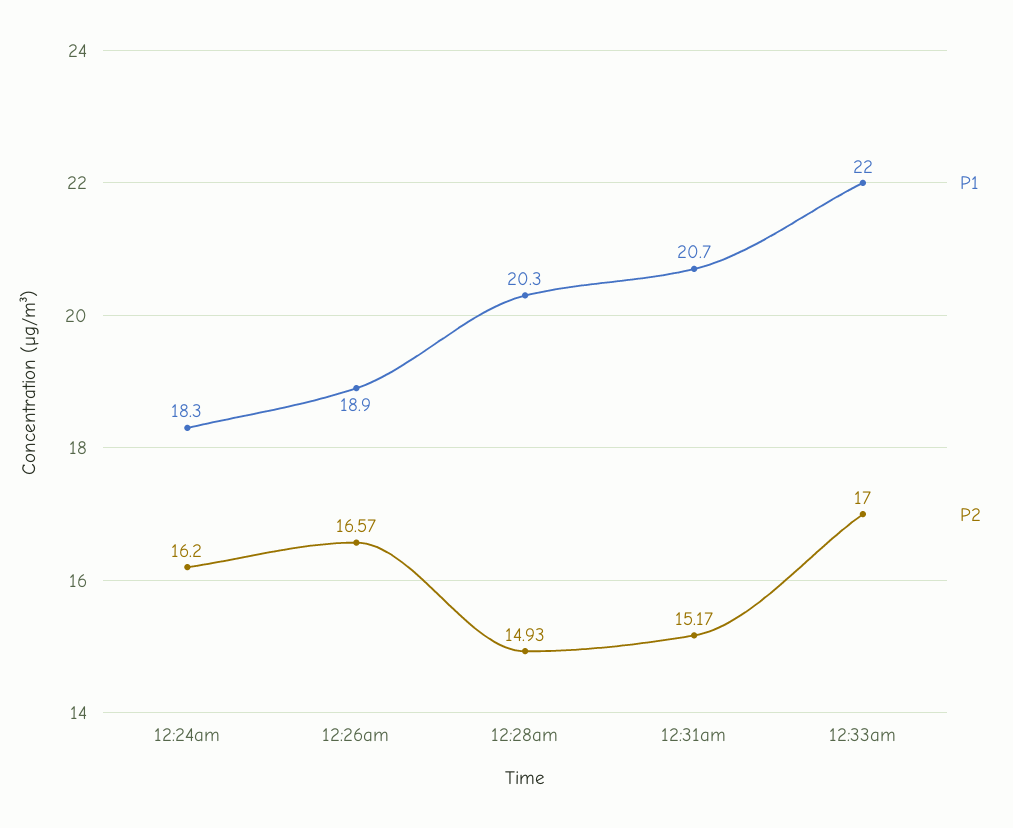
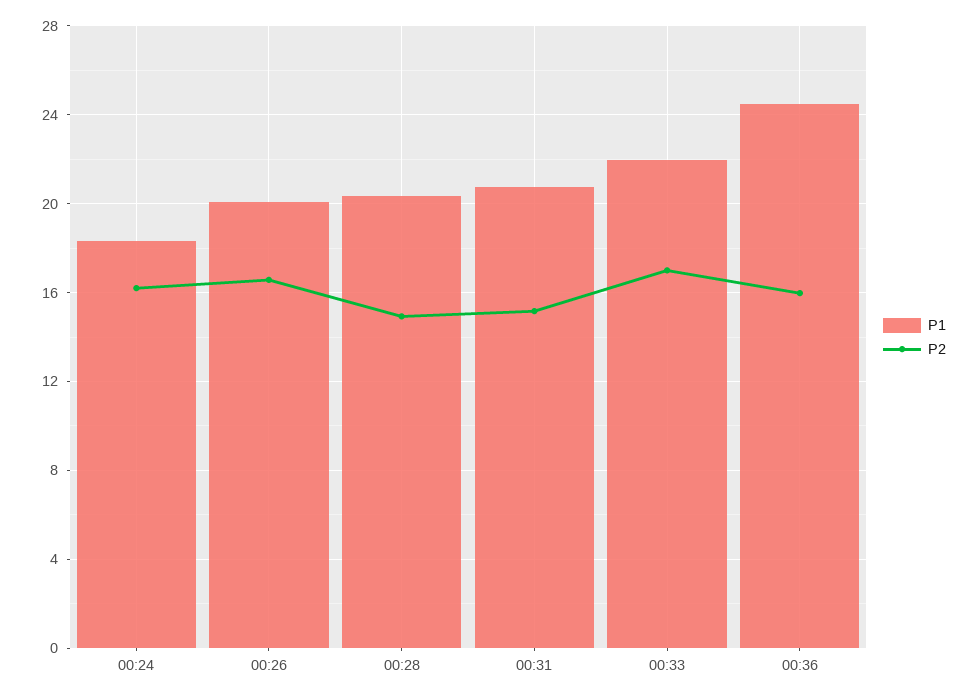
P1, 12:26am: 18.9 -> 20
P1, 00:36: none -> 24.5
P2, 00:36: none -> 16

